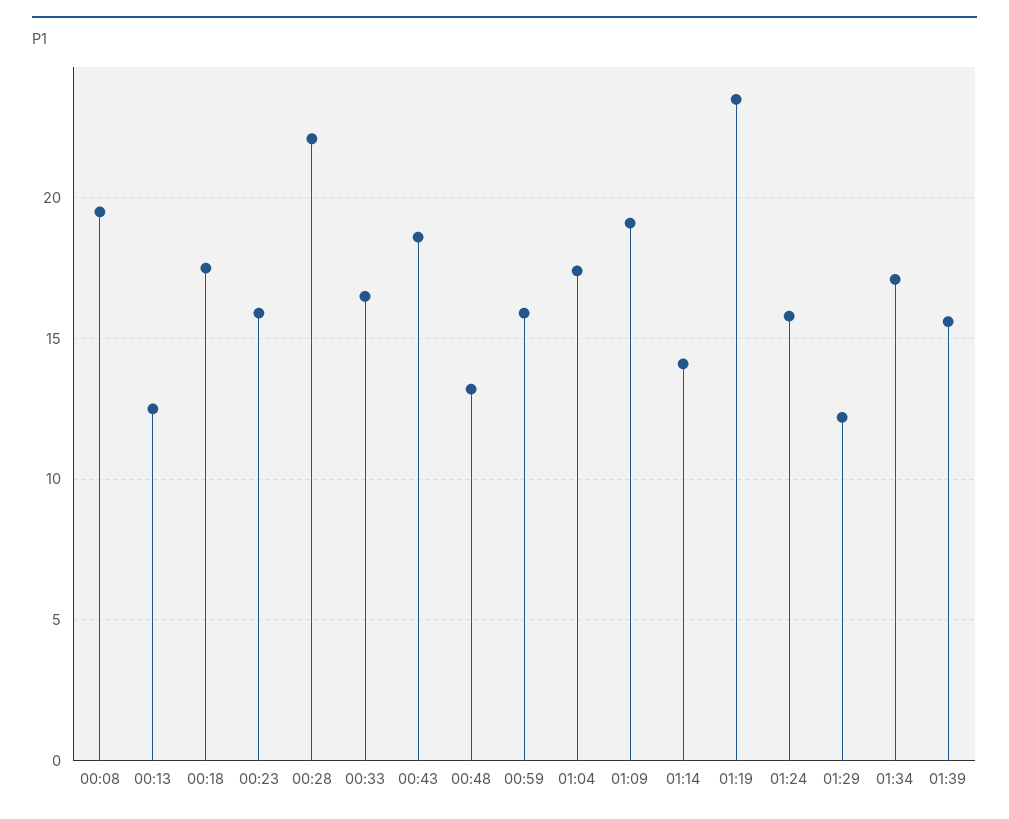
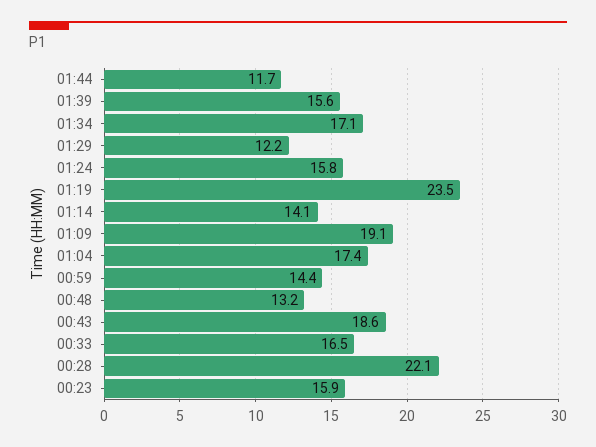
00:08: 19.5 -> none
00:13: 12.5 -> none
00:18: 17.5 -> none
00:59: 16 -> 14.4
01:44: none -> 11.7

